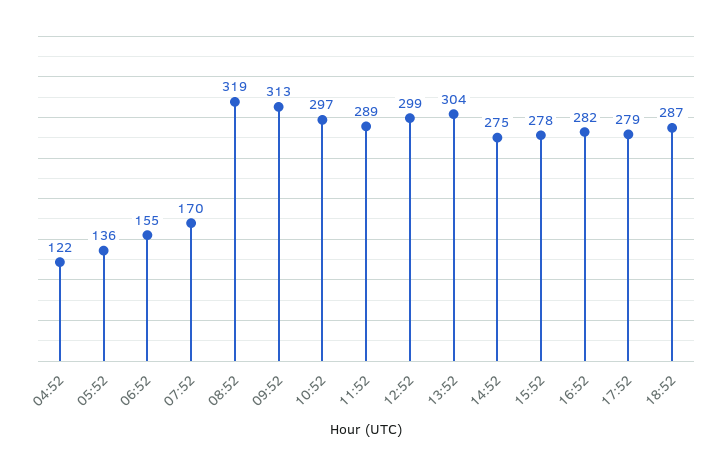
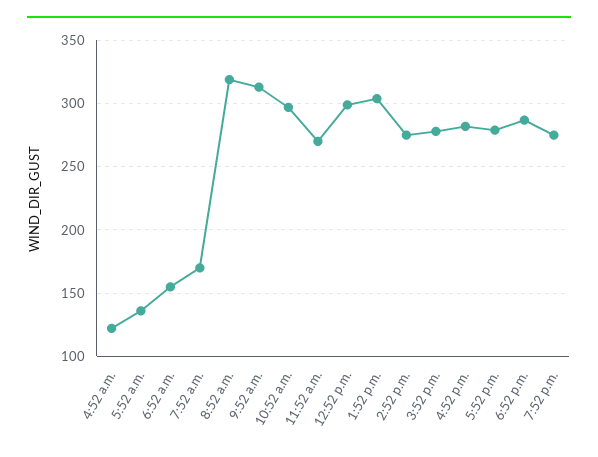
11:52: 289 -> 270
7:52 p.m.: none -> 275

